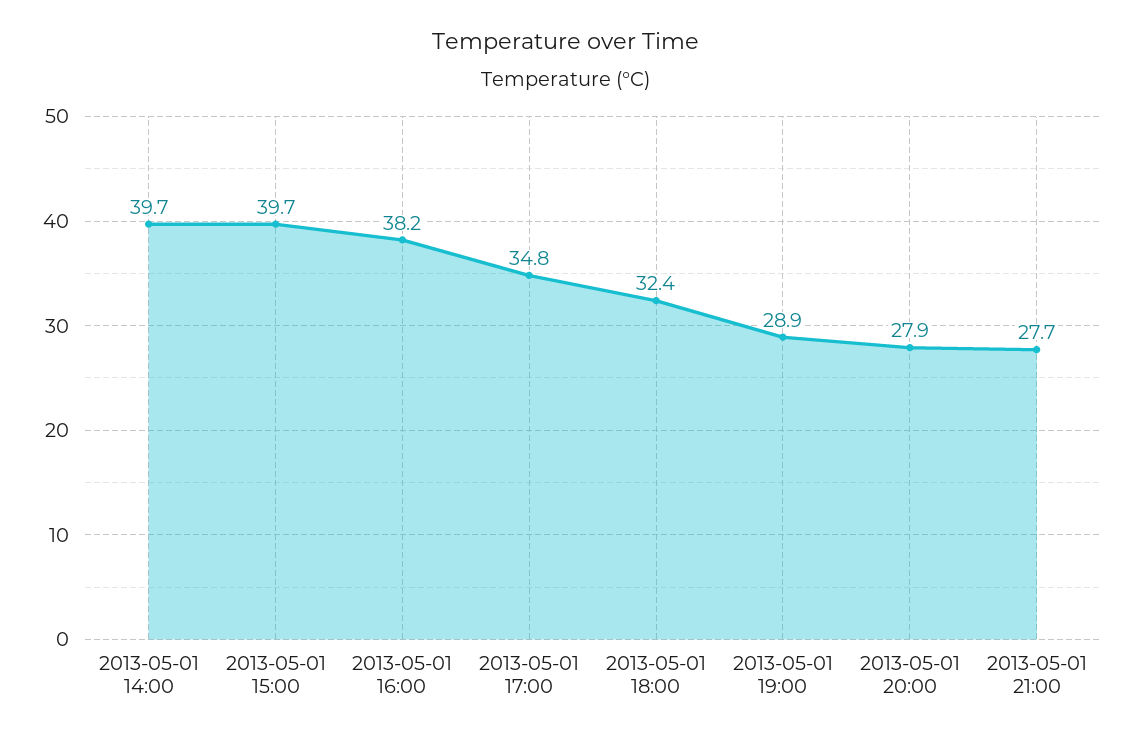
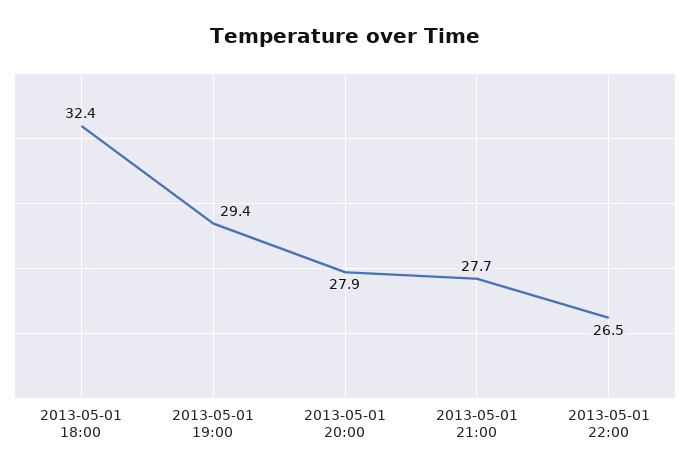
2013-05-01 14:00: 39.7 -> none
2013-05-01 15:00: 39.7 -> none
2013-05-01 16:00: 38.2 -> none
2013-05-01 17:00: 34.8 -> none
2013-05-01 19:00: 28.9 -> 29.4
2013-05-01 22:00: none -> 26.5

